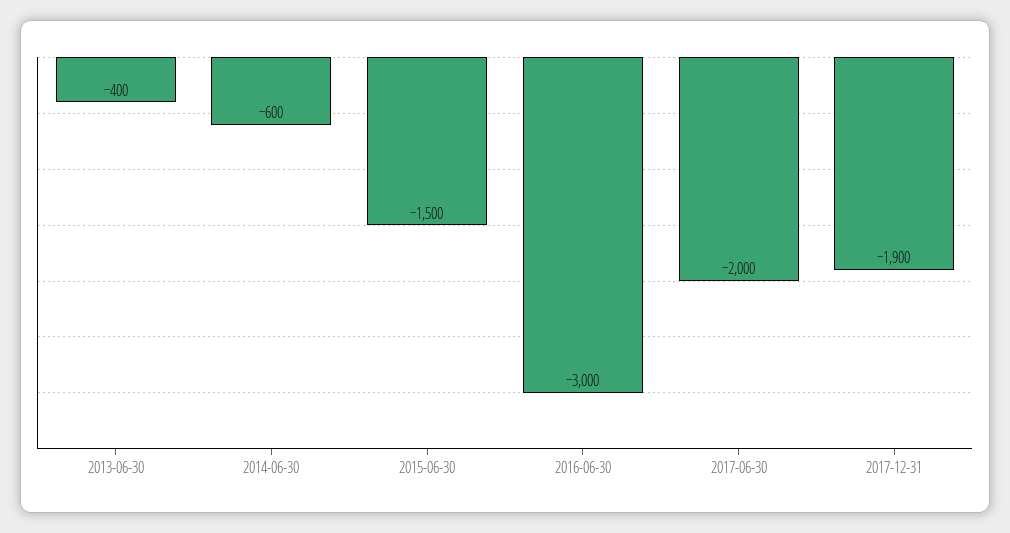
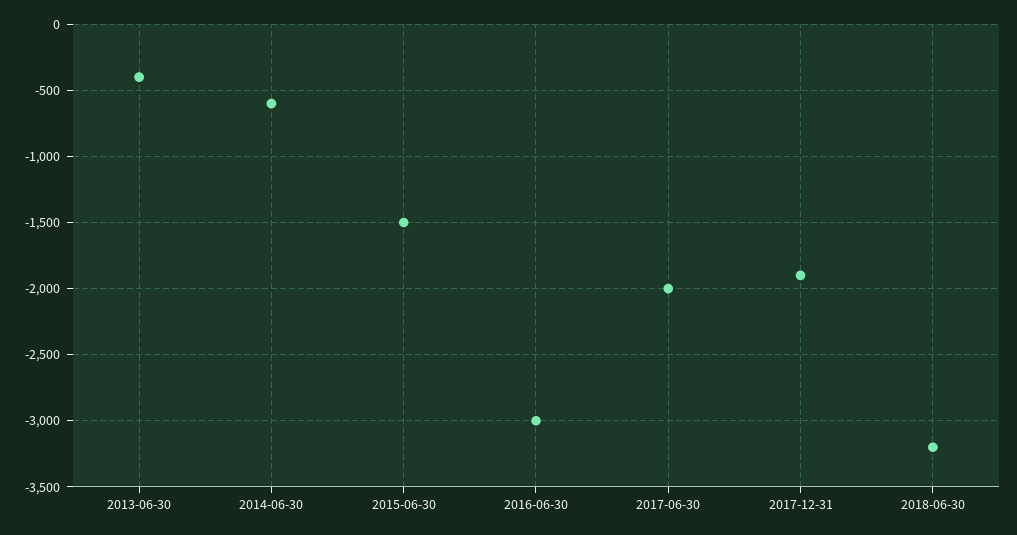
2018-06-30: none -> -3200

